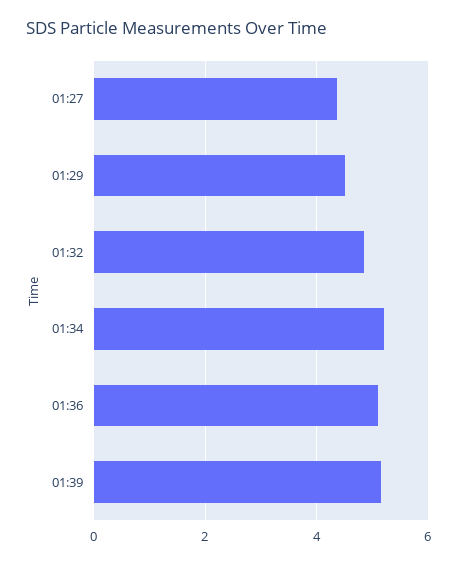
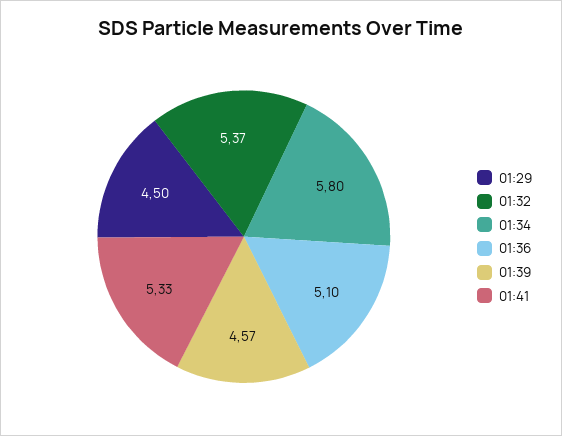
01:27: 4.4 -> none
01:32: 4.8 -> 5.37
01:34: 5.2 -> 5.8
01:39: 5.2 -> 4.57
01:41: none -> 5.33

